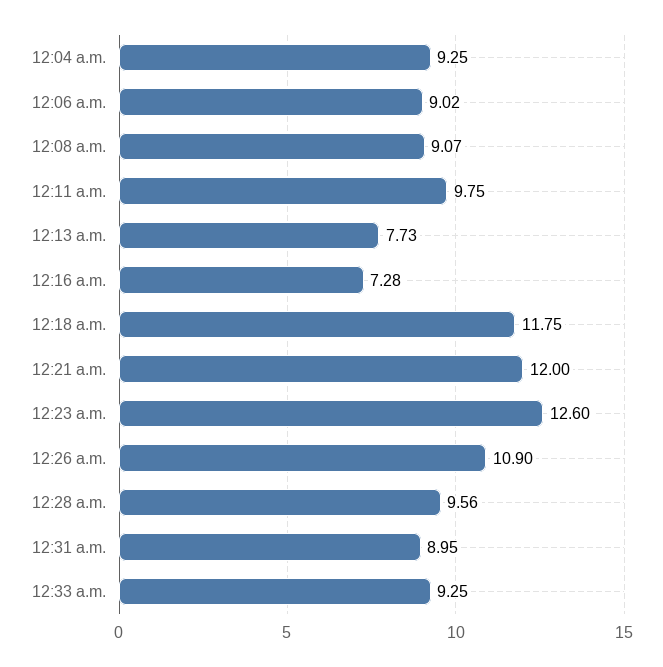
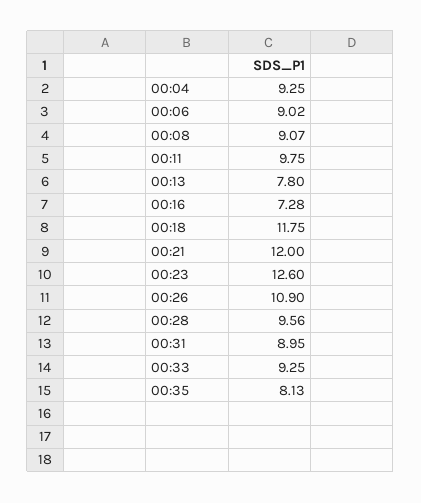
12:13 a.m.: 7.73 -> 7.8
00:35: none -> 8.13

